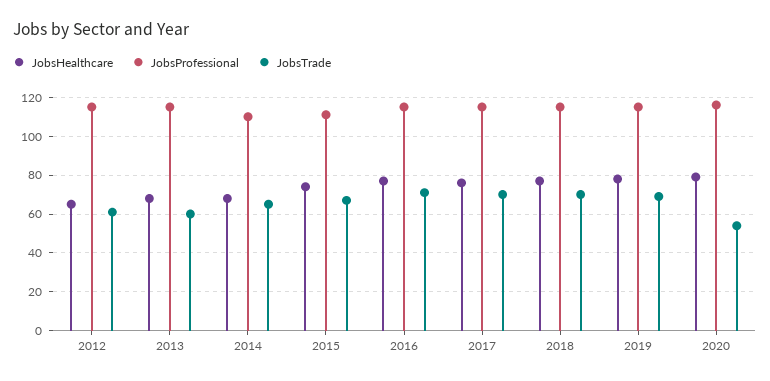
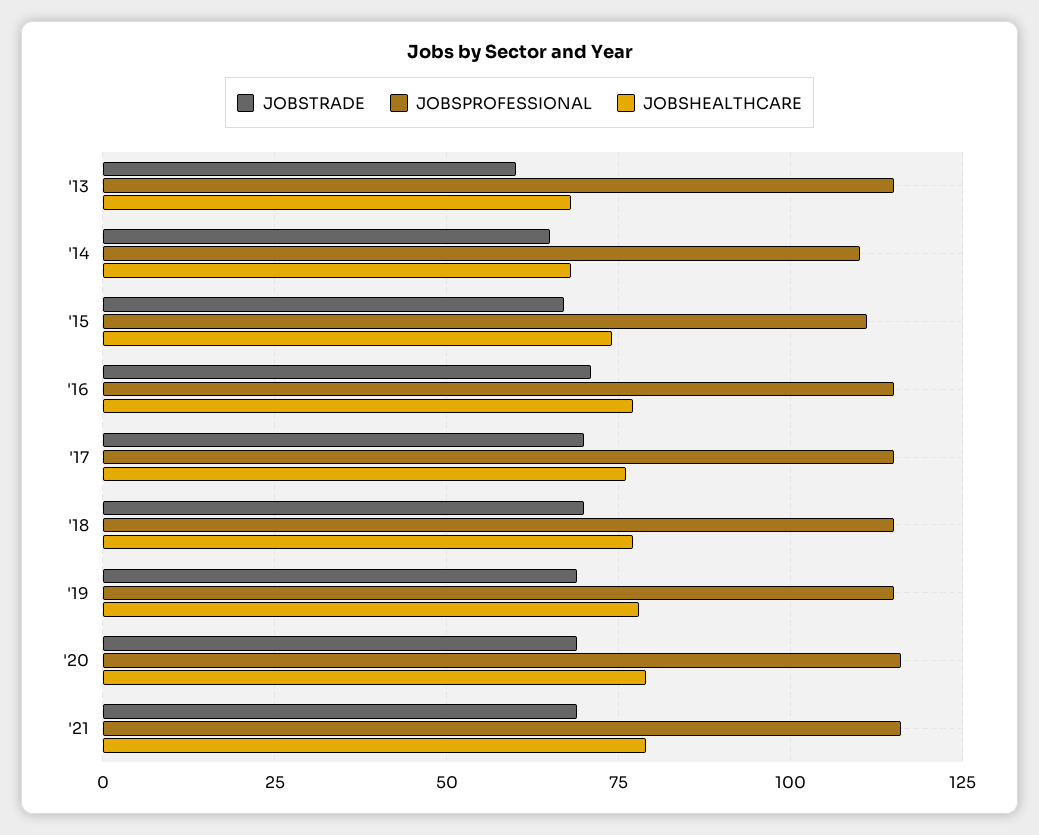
JobsHealthcare, 2012: 65 -> none
JobsProfessional, 2012: 115 -> none
JobsTrade, 2012: 60 -> none
JobsTrade, 2020: 55 -> 70
JobsTrade, '21: none -> 70
JobsProfessional, '21: none -> 115
JobsHealthcare, '21: none -> 80

